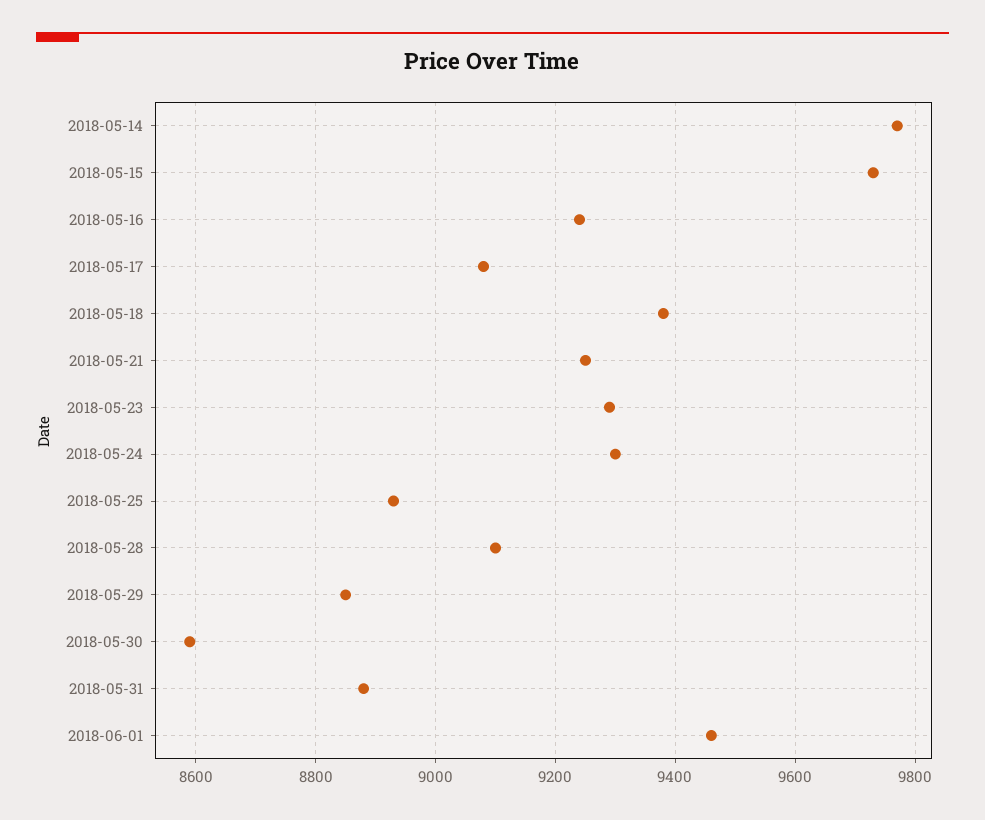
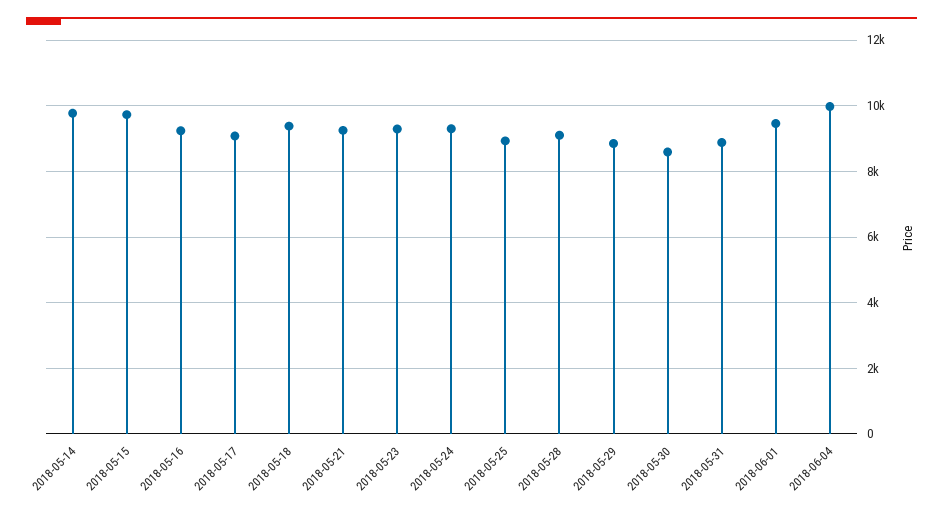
2018-06-04: none -> 10000

